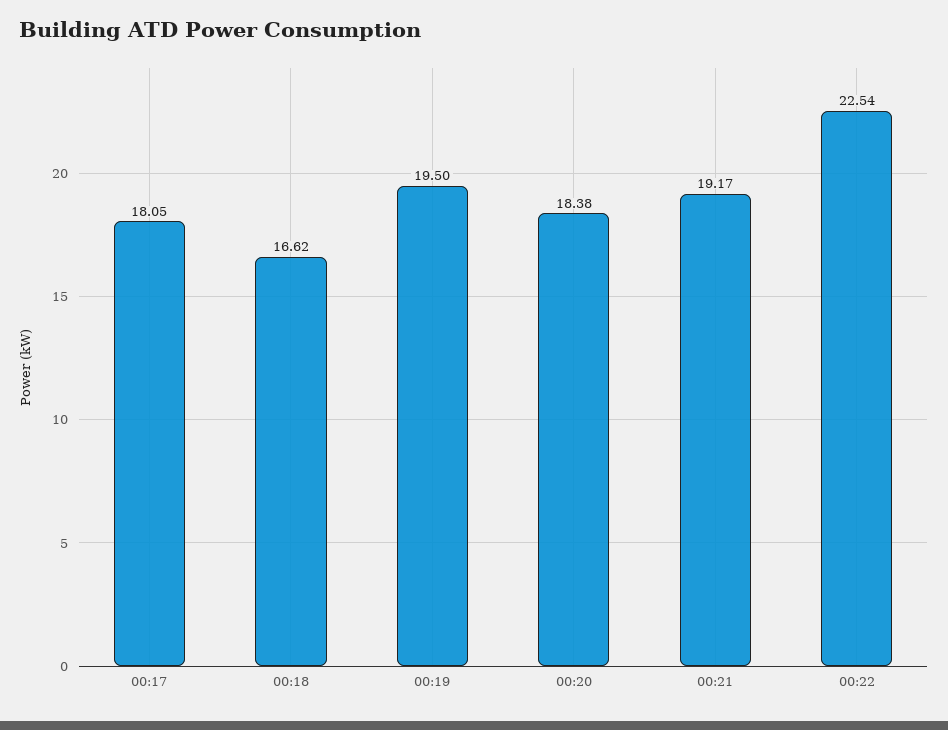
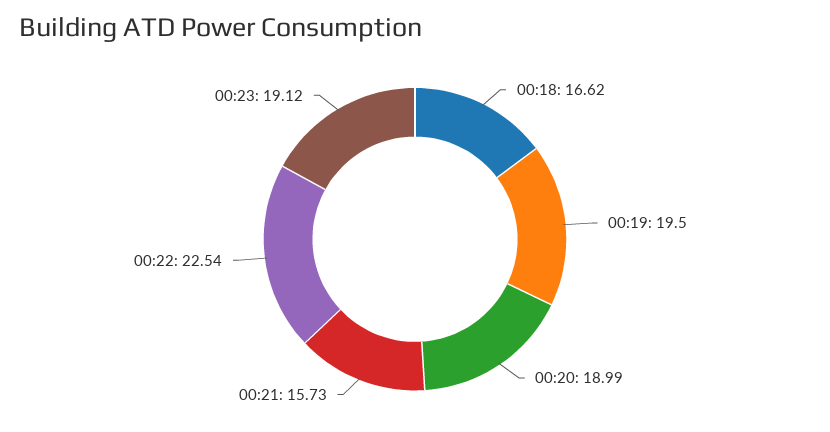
00:17: 18.05 -> none
00:20: 18.38 -> 18.99
00:21: 19.17 -> 15.73
00:23: none -> 19.12

